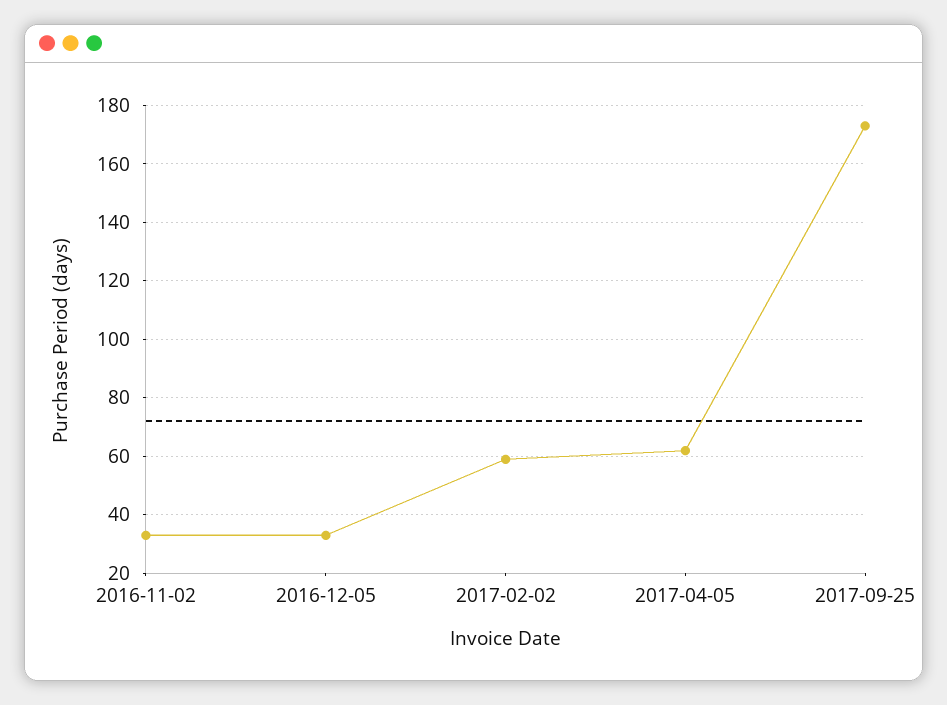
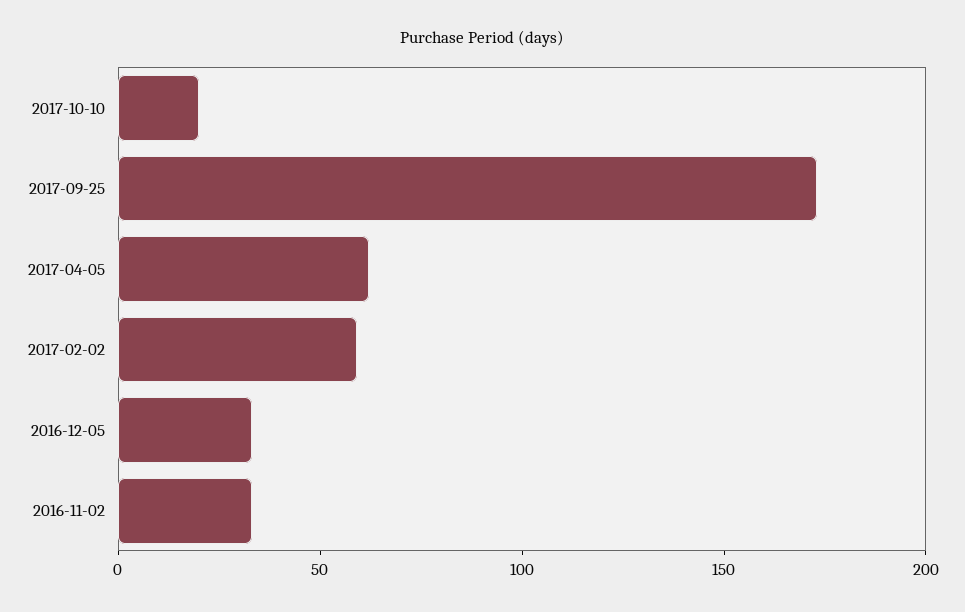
2017-10-10: none -> 20

